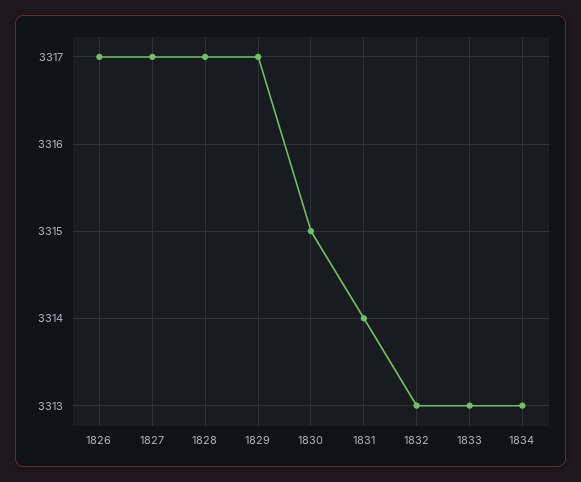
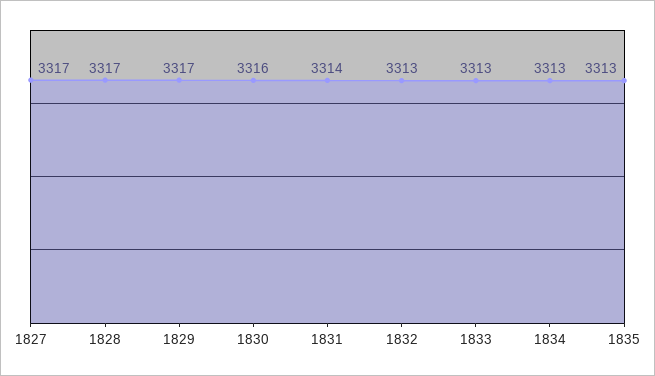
1826: 3317 -> none
1830: 3315 -> 3316
1835: none -> 3313

